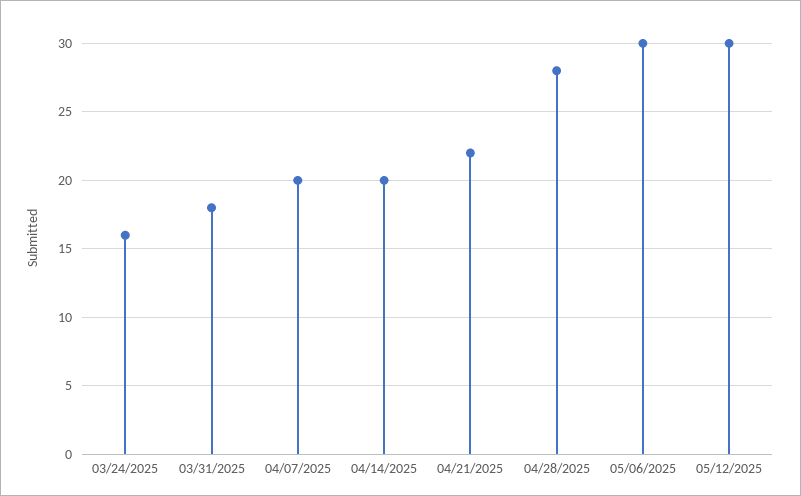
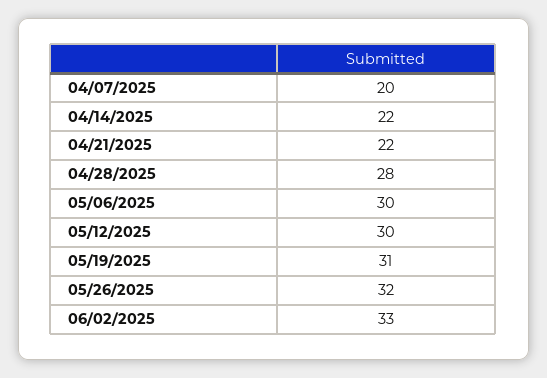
03/24/2025: 16 -> none
03/31/2025: 18 -> none
04/14/2025: 20 -> 22
05/19/2025: none -> 31
05/26/2025: none -> 32
06/02/2025: none -> 33

